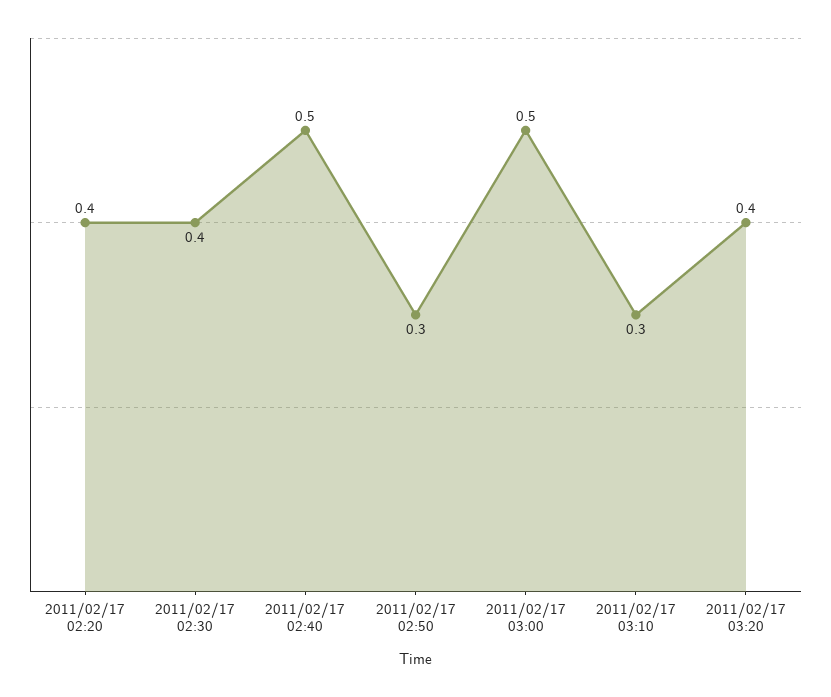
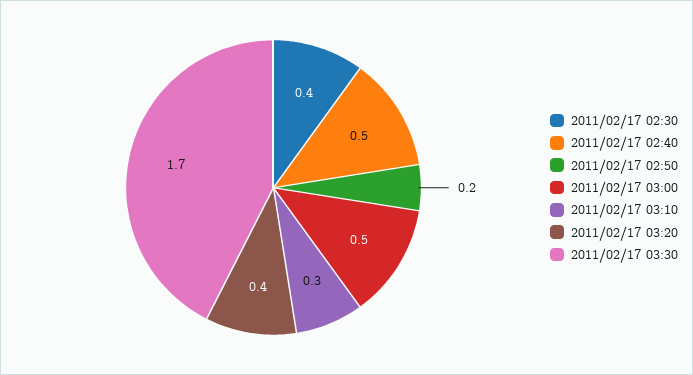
2011/02/17 02:20: 0.4 -> none
2011/02/17 02:50: 0.3 -> 0.2
2011/02/17 03:30: none -> 1.7

